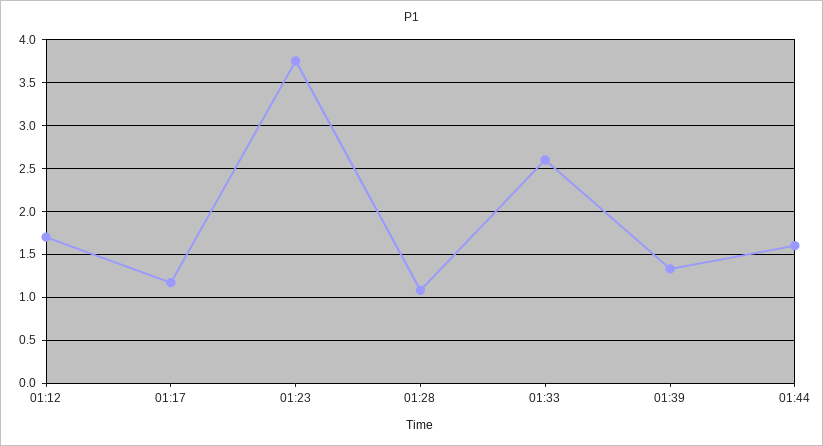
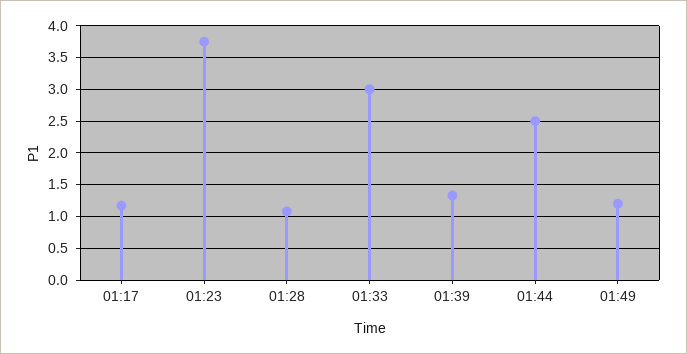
01:12: 1.7 -> none
01:33: 2.6 -> 3
01:44: 1.6 -> 2.5
01:49: none -> 1.2

